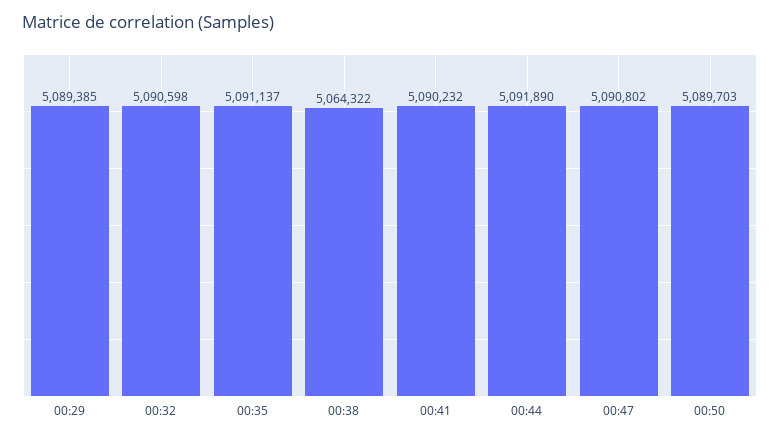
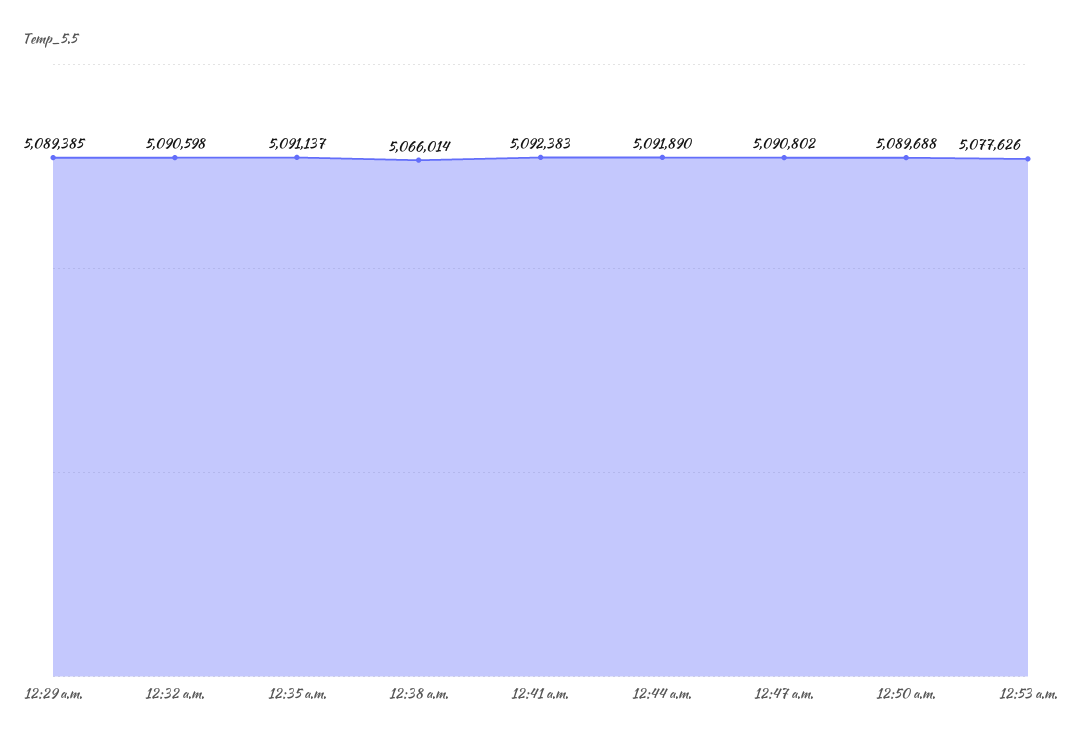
00:38: 5064322 -> 5066014
00:41: 5090232 -> 5092383
00:50: 5089703 -> 5089688
12:53 a.m.: none -> 5077626

